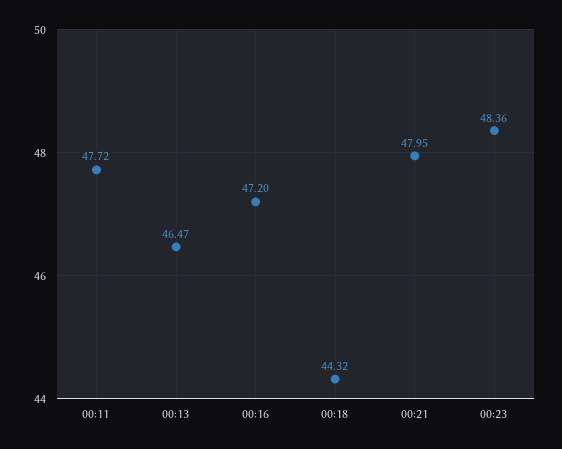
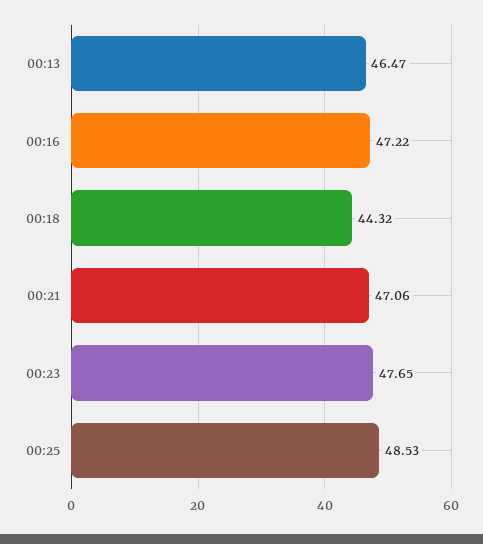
00:11: 47.72 -> none
00:16: 47.2 -> 47.22
00:21: 47.95 -> 47.06
00:23: 48.36 -> 47.65
00:25: none -> 48.53

